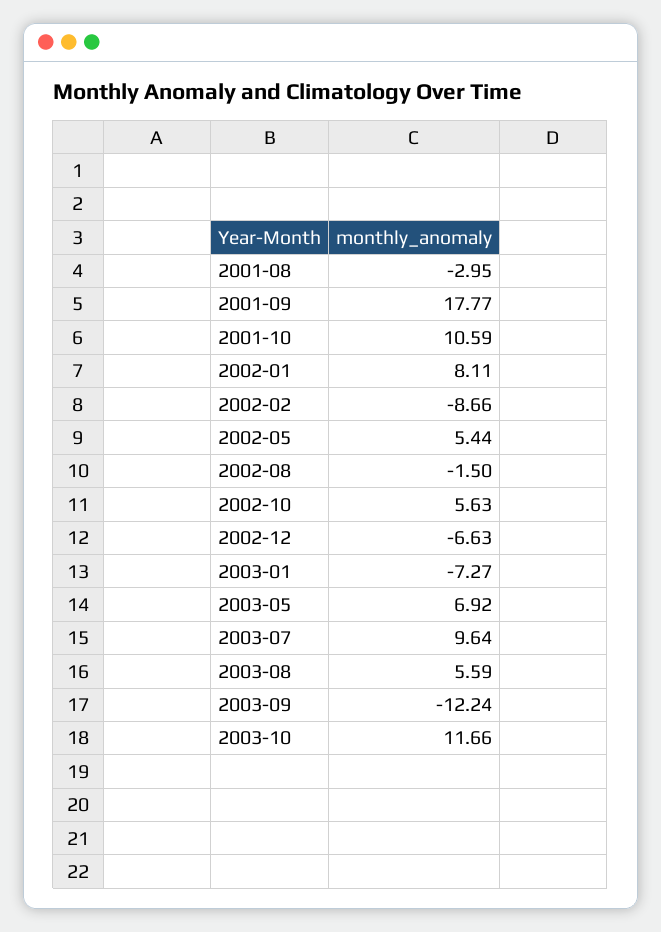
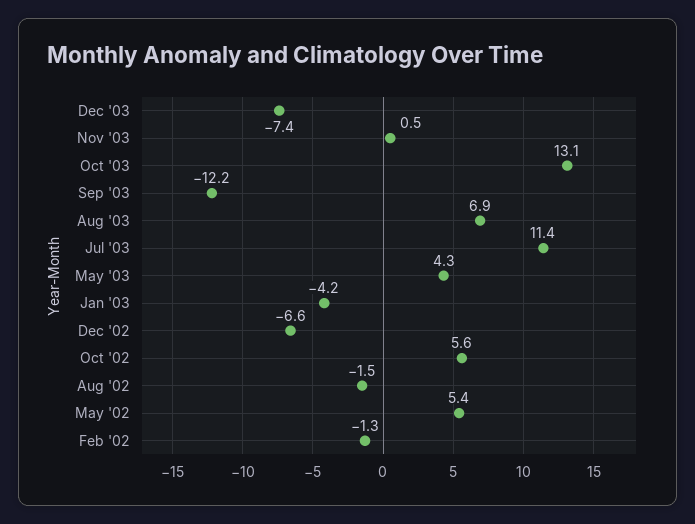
2001-08: -2.95 -> none
2001-09: 17.77 -> none
2001-10: 10.59 -> none
2002-01: 8.11 -> none
2002-02: -8.66 -> -1.3
2003-01: -7.27 -> -4.2
2003-05: 6.92 -> 4.3
2003-07: 9.64 -> 11.4
2003-08: 5.59 -> 6.9
2003-10: 11.66 -> 13.1
Dec '03: none -> -7.4
Nov '03: none -> 0.5

